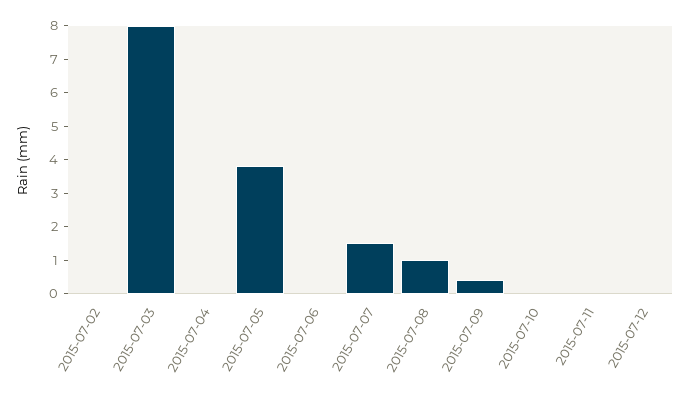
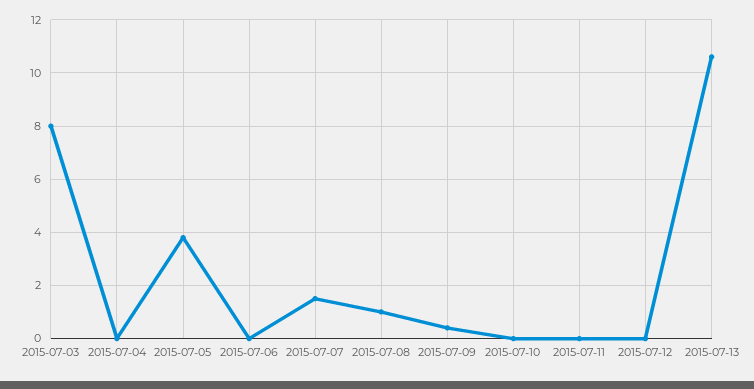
2015-07-02: 0 -> none
2015-07-13: none -> 10.5

